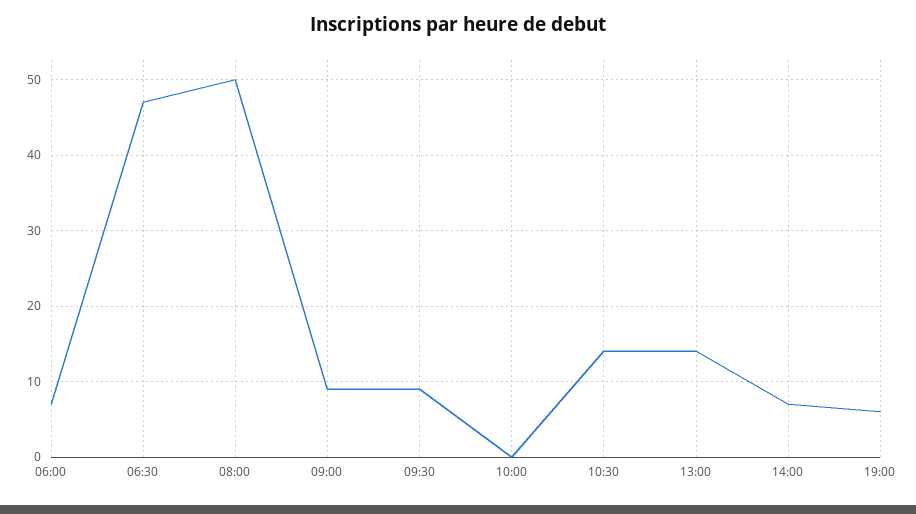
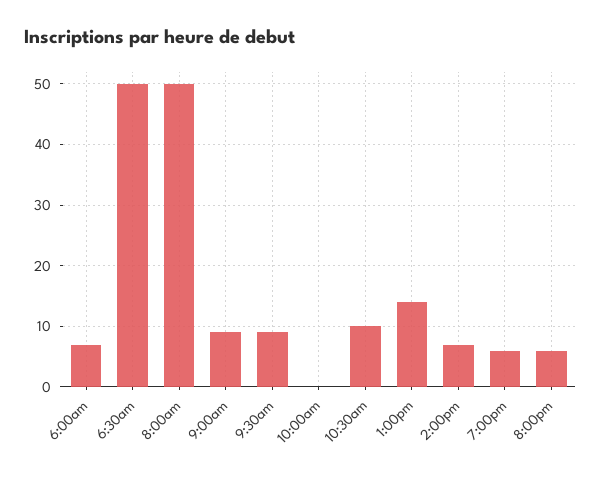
06:30: 47 -> 50
10:30: 14 -> 10
8:00pm: none -> 6

